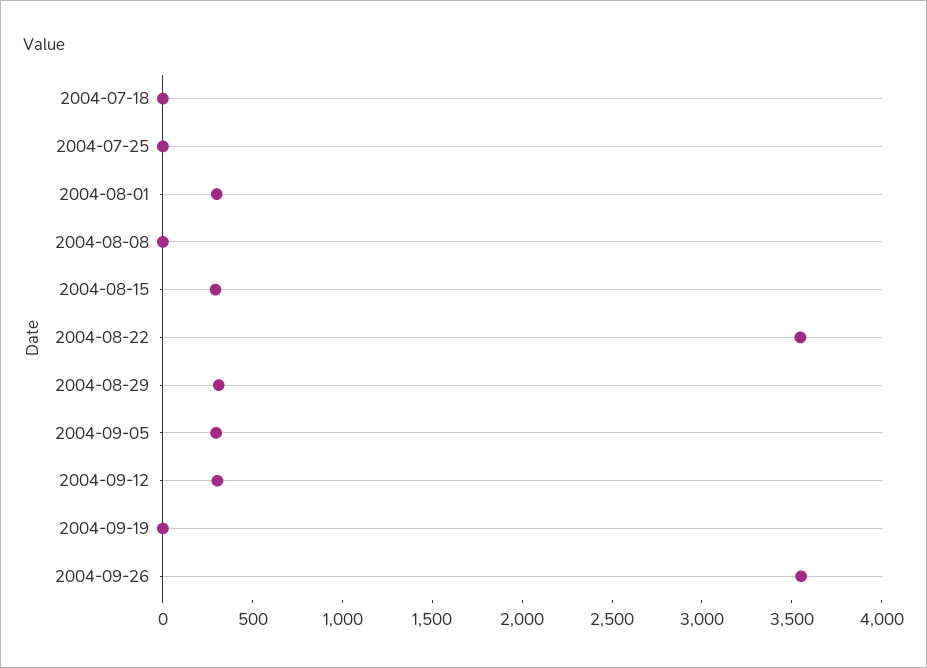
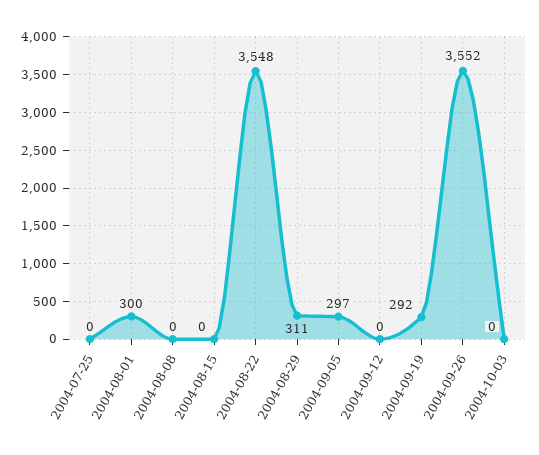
2004-07-18: 0 -> none
2004-08-15: 300 -> 0
2004-09-12: 300 -> 0
2004-09-19: 0 -> 292
2004-10-03: none -> 0

